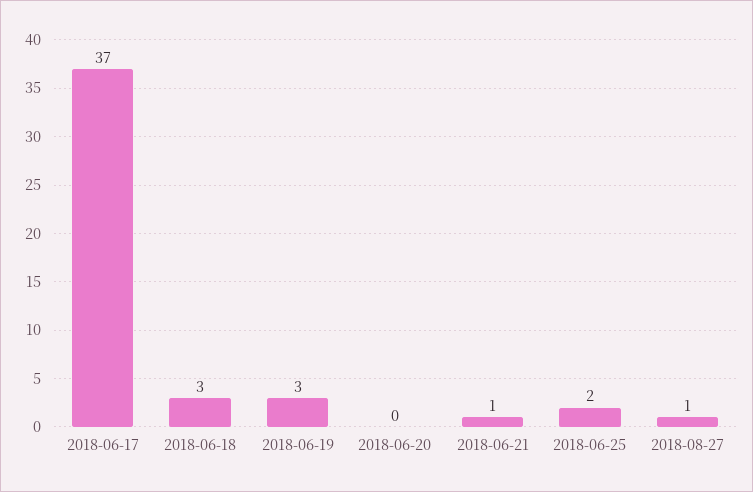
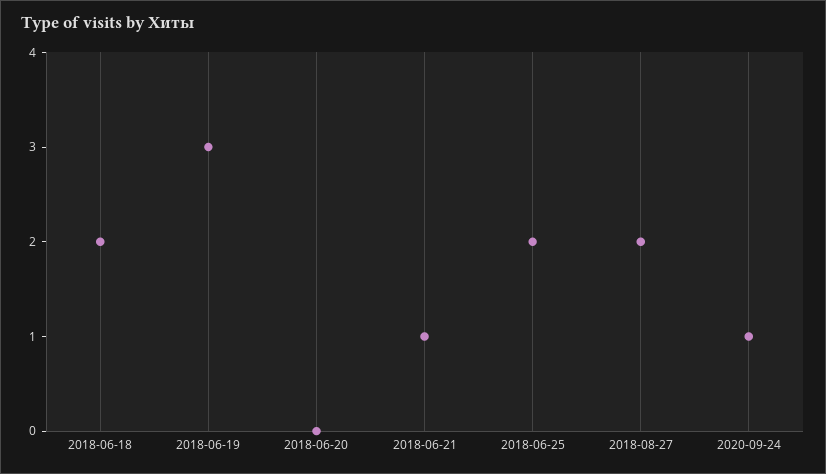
2018-06-17: 37 -> none
2018-06-18: 3 -> 2
2018-08-27: 1 -> 2
2020-09-24: none -> 1

